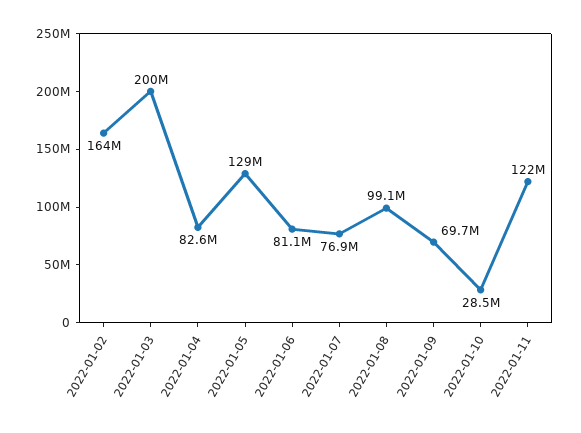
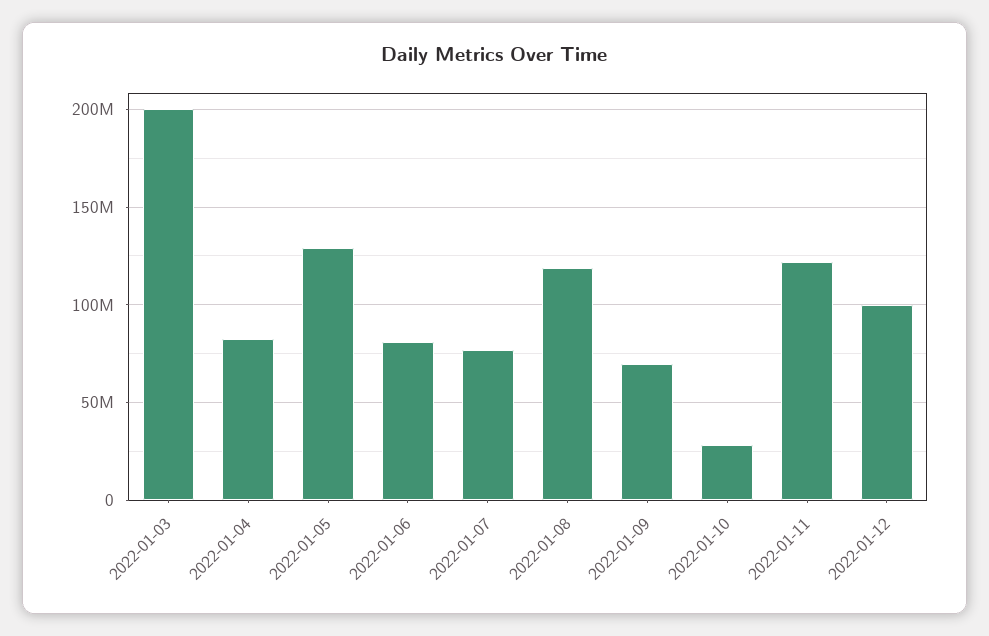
2022-01-02: 164000000 -> none
2022-01-08: 99100000 -> 120000000
2022-01-12: none -> 100000000

